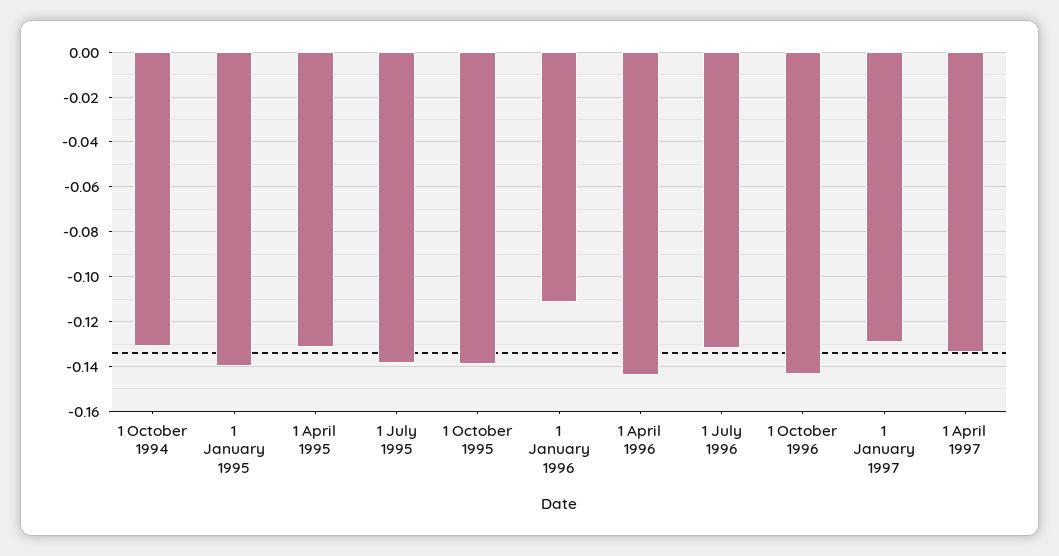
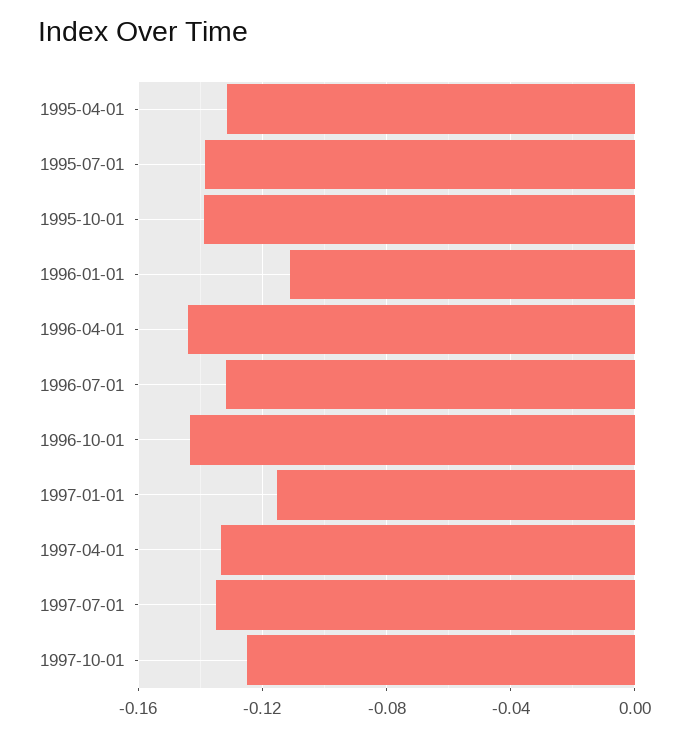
1 October 1994: -0.13 -> none
1 January 1995: -0.14 -> none
1 January 1997: -0.13 -> -0.115
1997-07-01: none -> -0.135
1997-10-01: none -> -0.125

